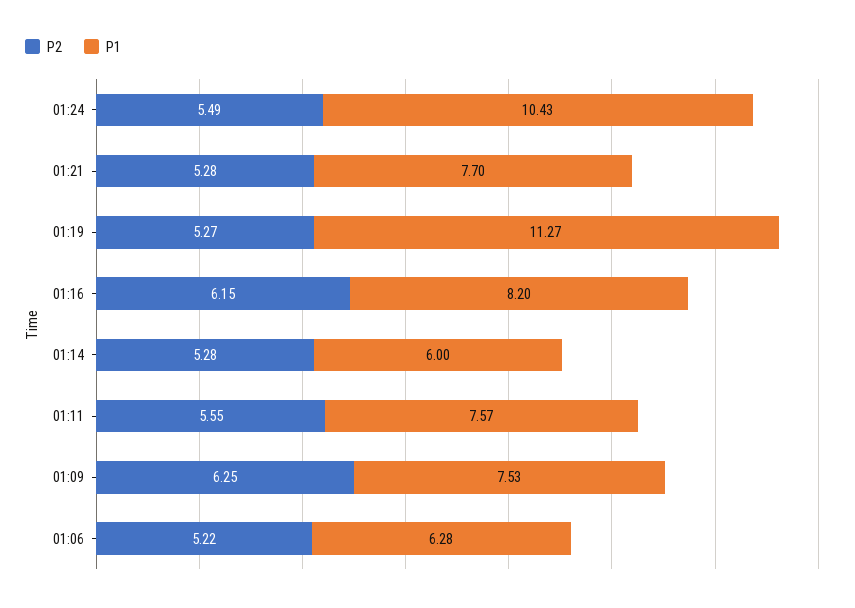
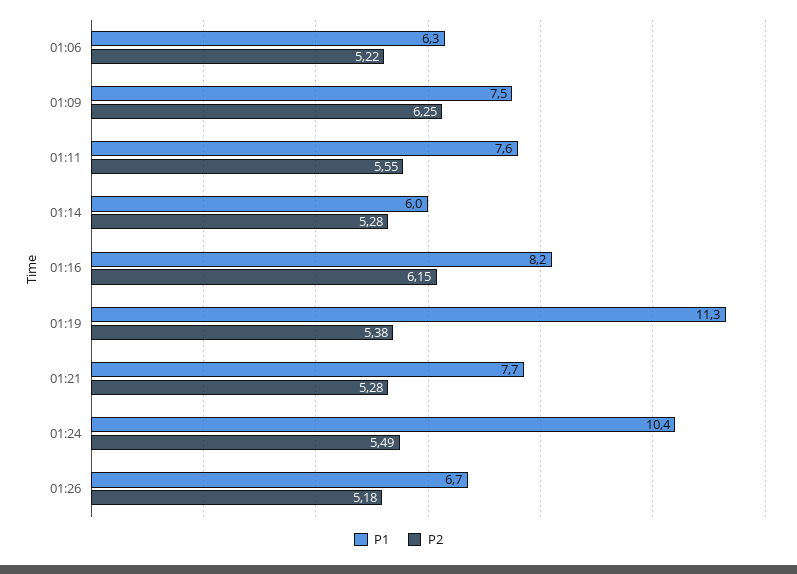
P2, 01:19: 5.27 -> 5.38
P1, 01:26: none -> 6.7
P2, 01:26: none -> 5.18

